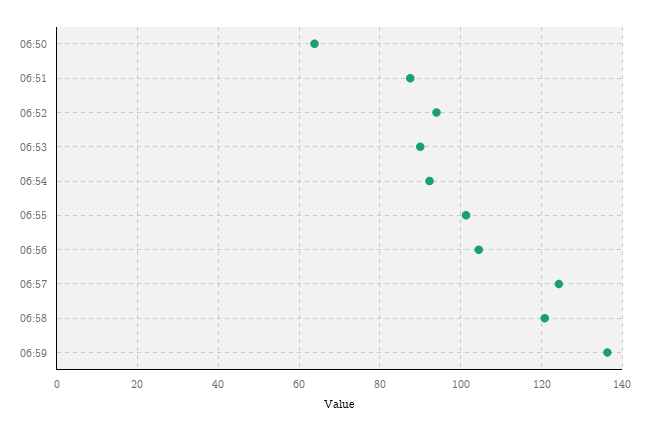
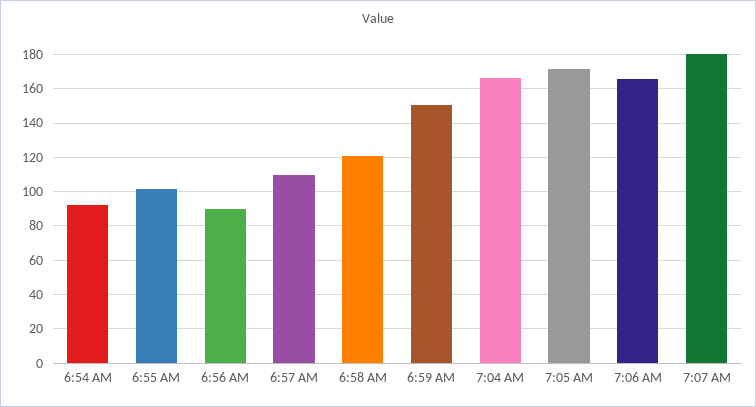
06:50: 64 -> none
06:51: 88 -> none
06:52: 94 -> none
06:53: 90 -> none
06:56: 104 -> 90
06:57: 124 -> 110
06:59: 136 -> 150
7:04 AM: none -> 165
7:05 AM: none -> 170
7:06 AM: none -> 165
7:07 AM: none -> 180

